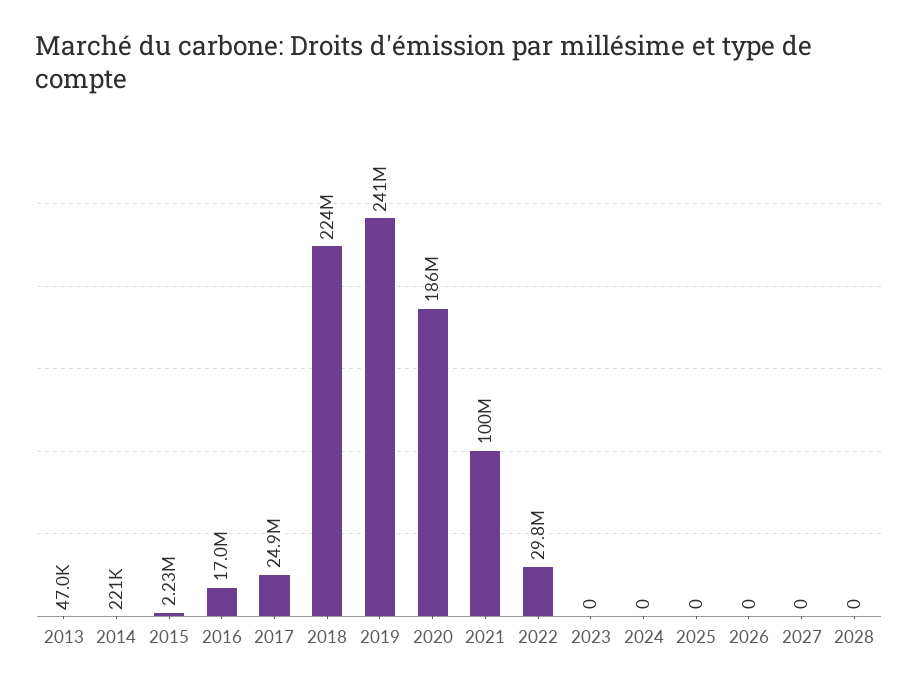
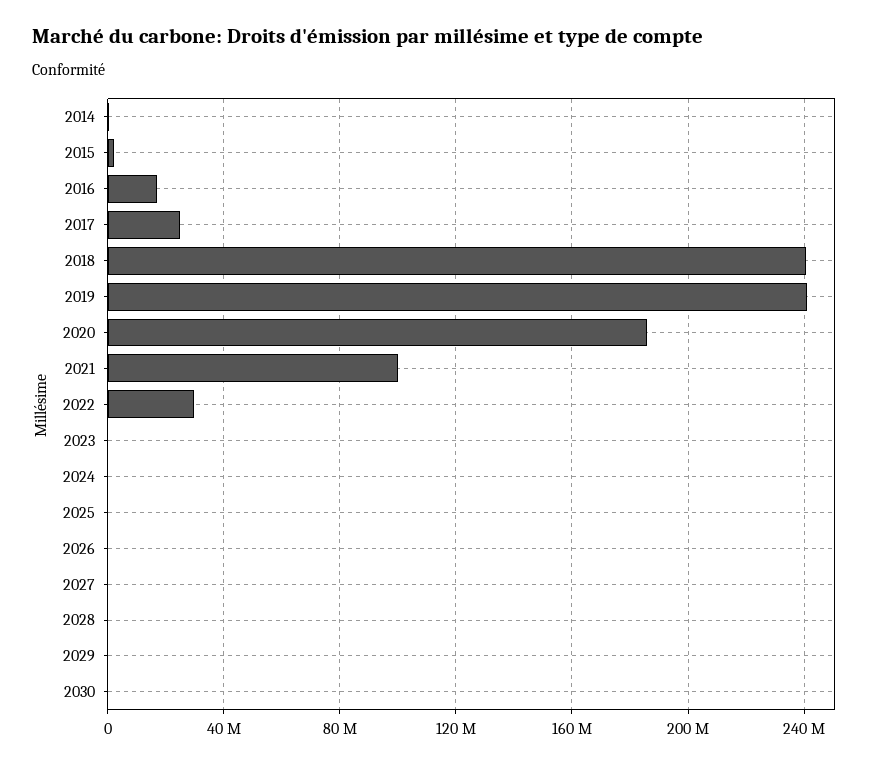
2013: 47000 -> none
2018: 224000000 -> 240000000
2029: none -> 0
2030: none -> 0

